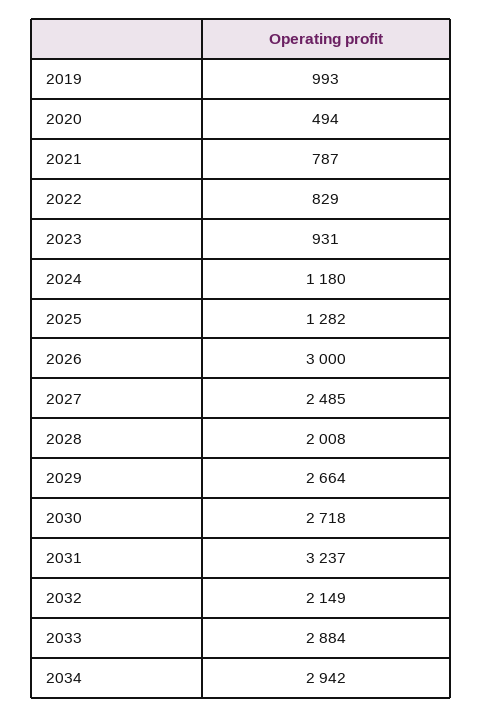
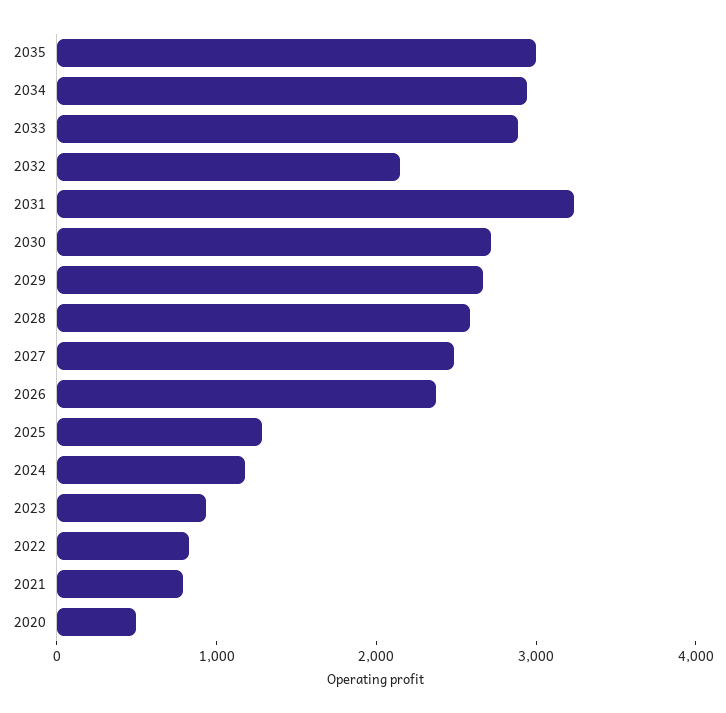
2019: 993 -> none
2026: 3000 -> 2400
2028: 2008 -> 2600
2035: none -> 3000

